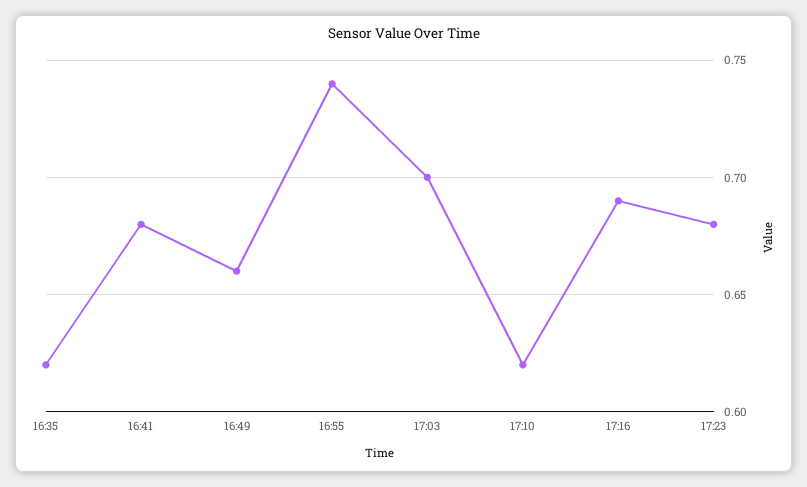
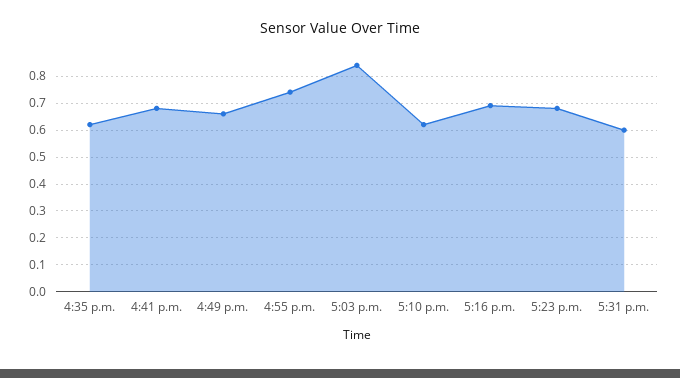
17:03: 0.7 -> 0.85
5:31 p.m.: none -> 0.6

